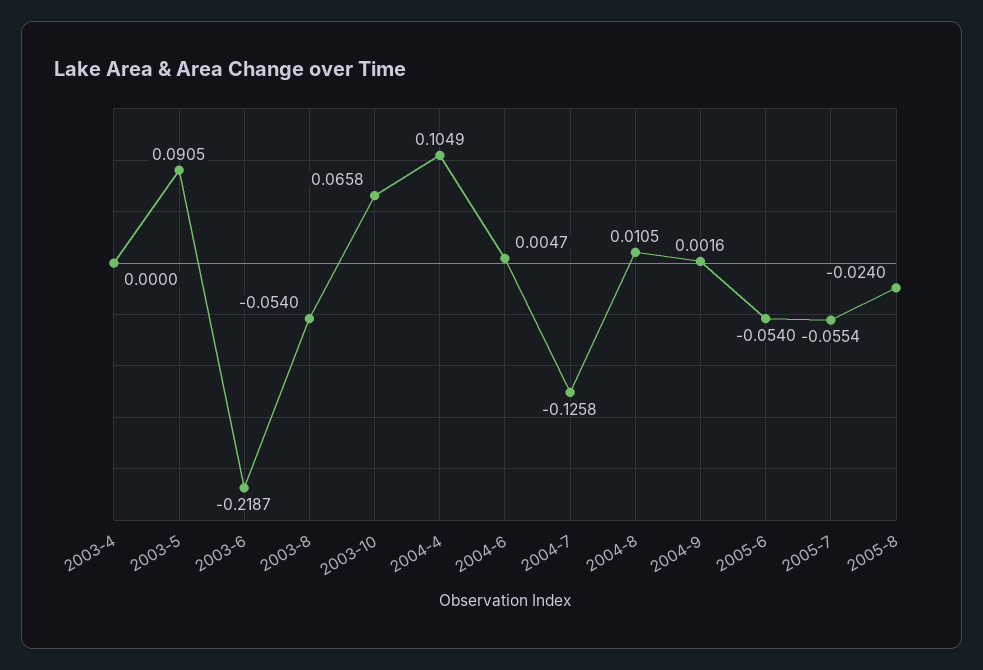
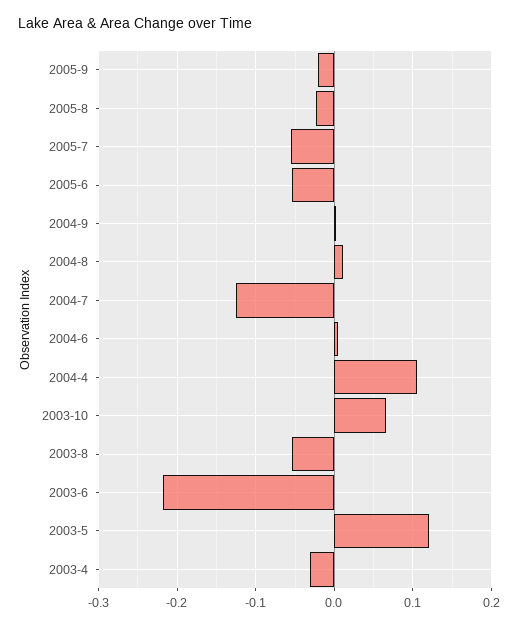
2003-4: 0 -> -0.03
2003-5: 0.0905 -> 0.12
2005-9: none -> -0.02

